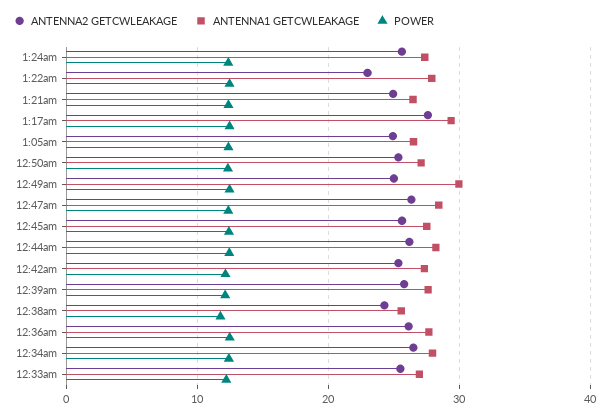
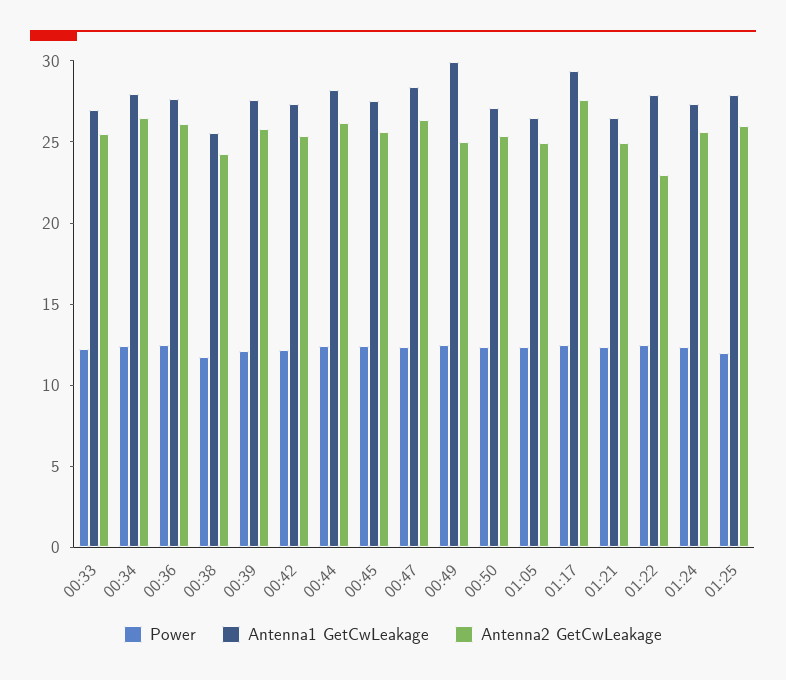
POWER, 01:25: none -> 12
ANTENNA1 GETCWLEAKAGE, 01:25: none -> 28
ANTENNA2 GETCWLEAKAGE, 01:25: none -> 26

